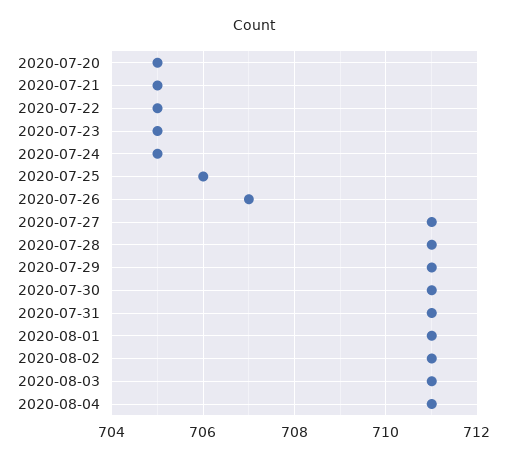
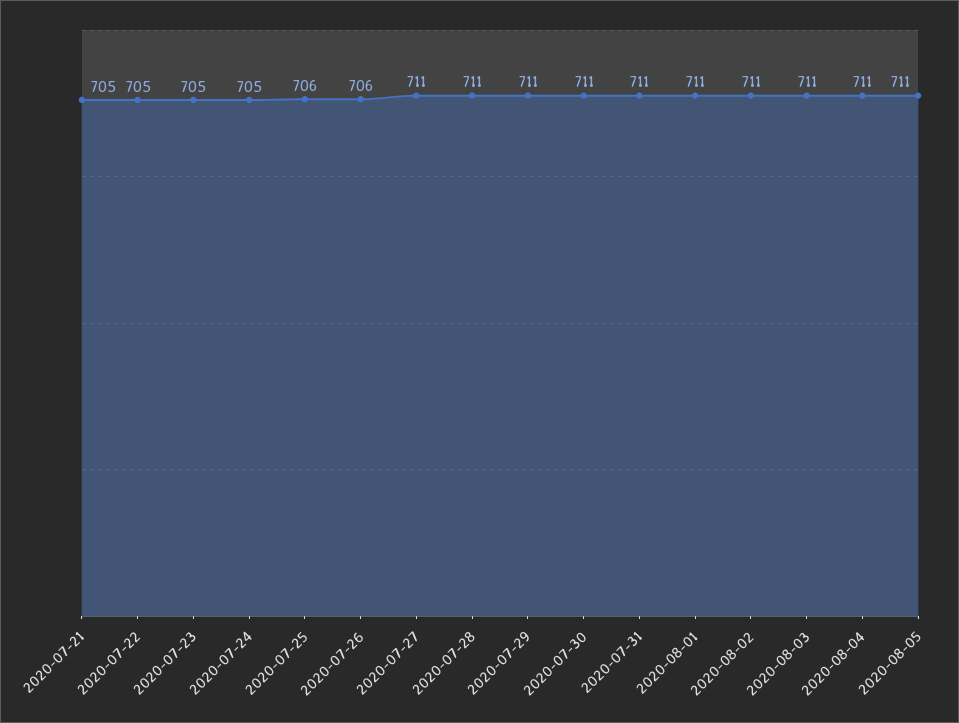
2020-07-20: 705 -> none
2020-07-26: 707 -> 706
2020-08-05: none -> 711

